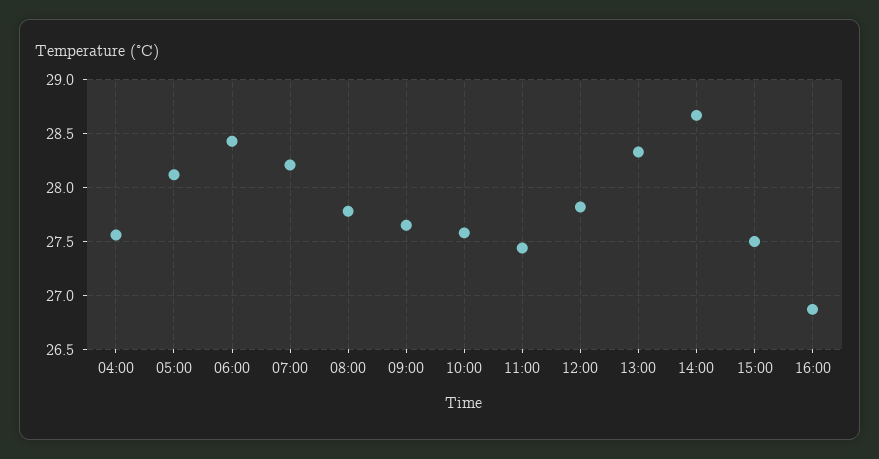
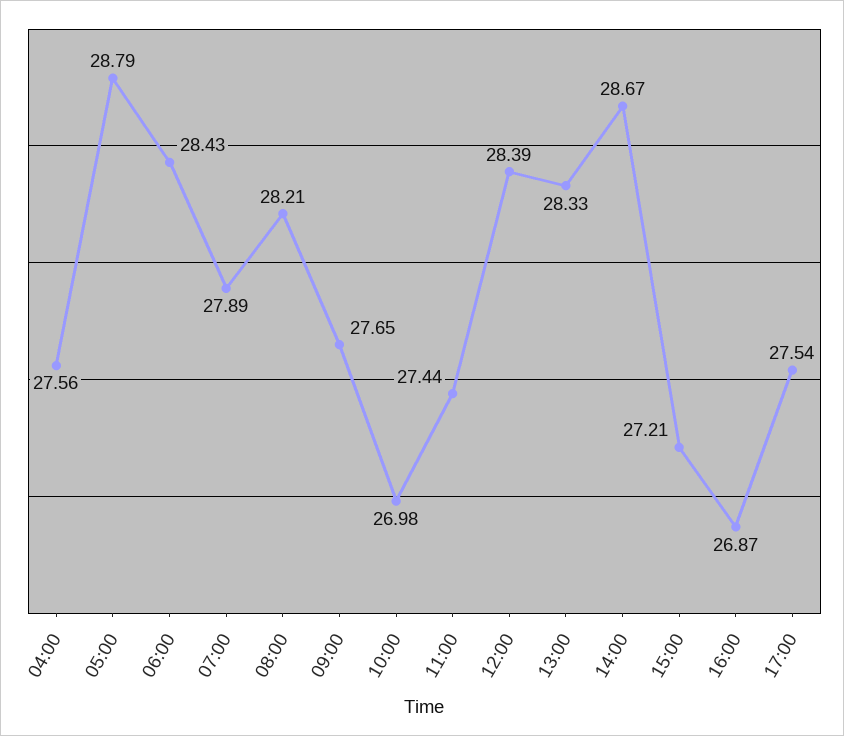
05:00: 28.1 -> 28.79
07:00: 28.2 -> 27.89
08:00: 27.8 -> 28.21
10:00: 27.6 -> 26.98
12:00: 27.8 -> 28.39
15:00: 27.5 -> 27.21
17:00: none -> 27.54

